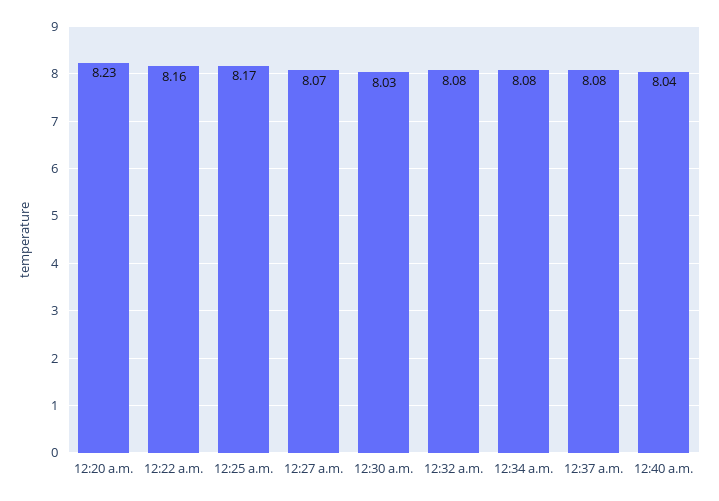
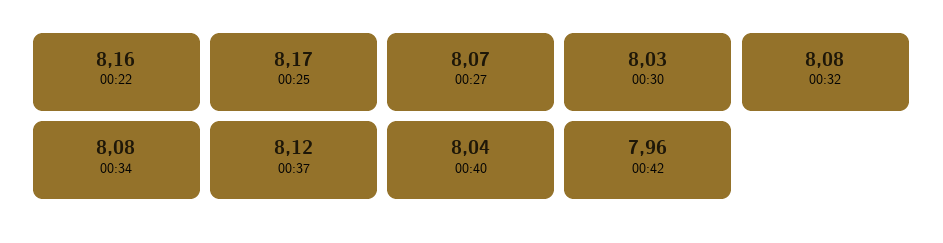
12:20 a.m.: 8.23 -> none
12:37 a.m.: 8.08 -> 8.12
00:42: none -> 7.96

